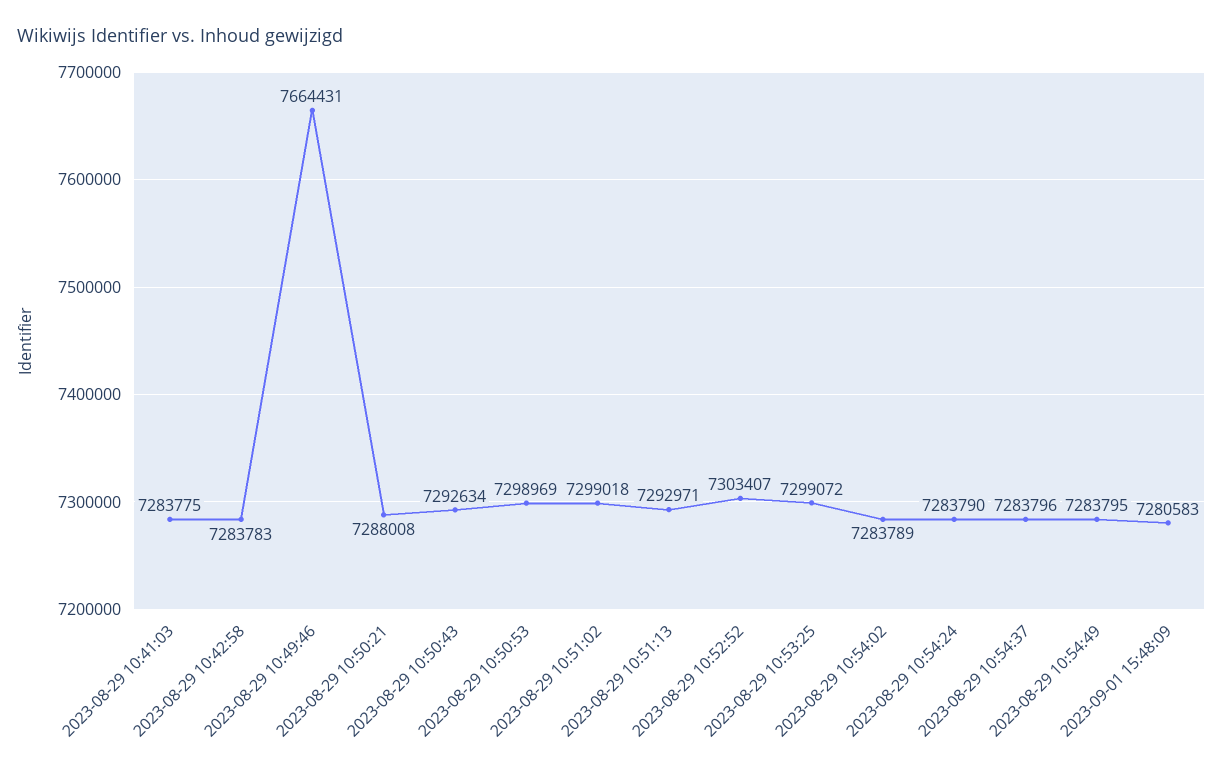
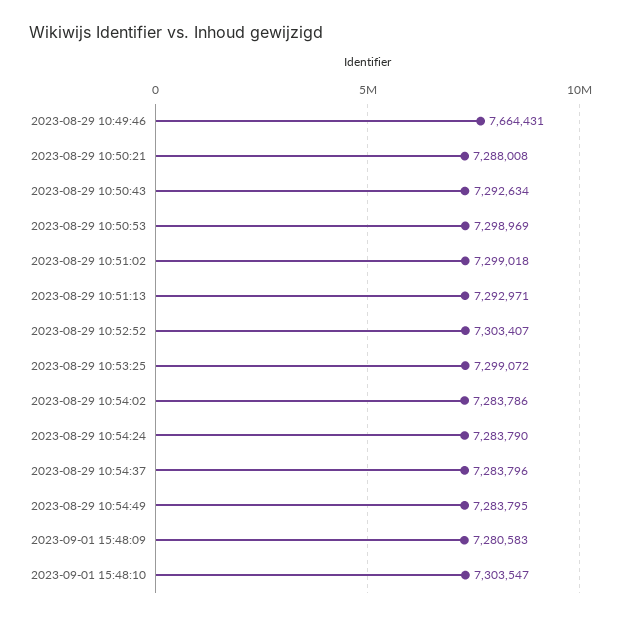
2023-08-29 10:41:03: 7283775 -> none
2023-08-29 10:42:58: 7283783 -> none
2023-08-29 10:54:02: 7283789 -> 7283786
2023-09-01 15:48:10: none -> 7303547

